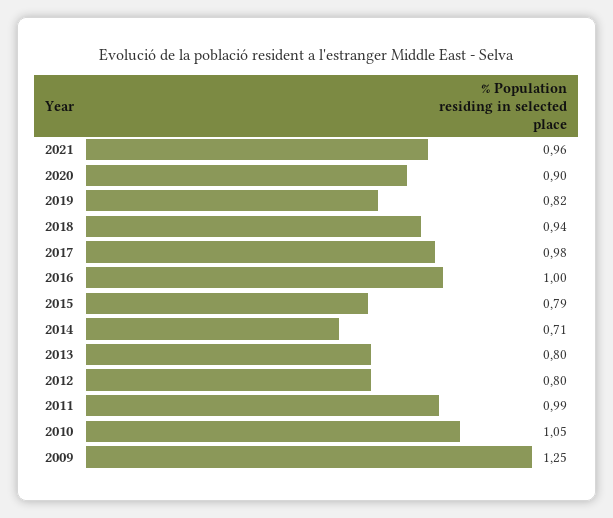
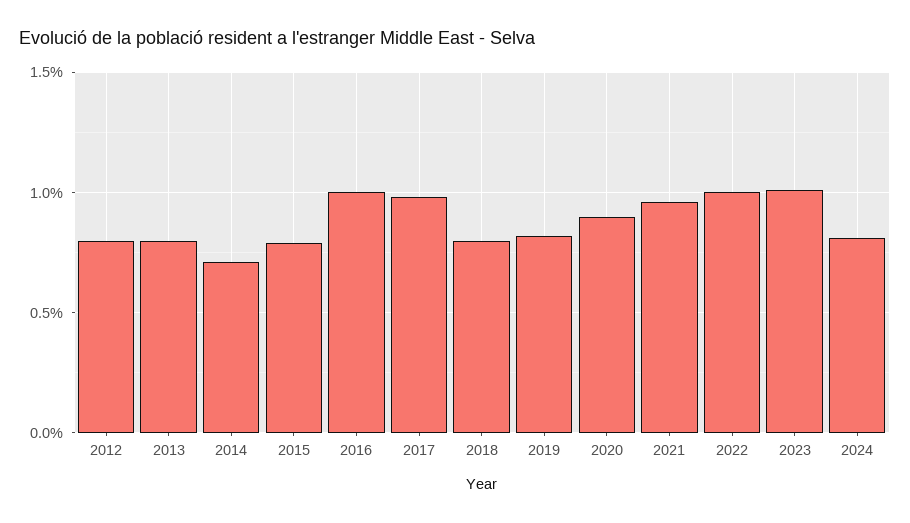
2018: 0.94 -> 0.8
2011: 0.99 -> none
2010: 1.05 -> none
2009: 1.25 -> none
2022: none -> 1
2023: none -> 1
2024: none -> 0.8

